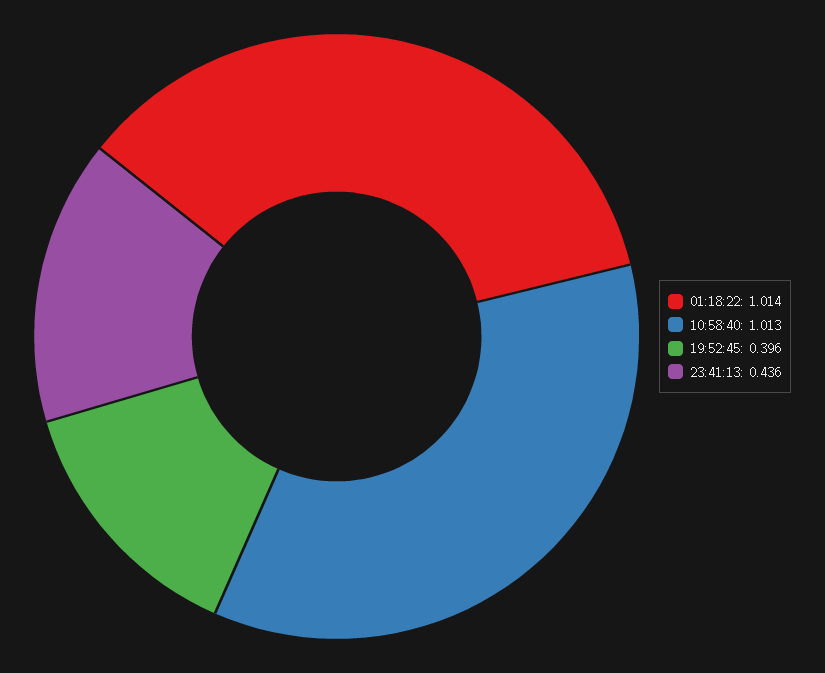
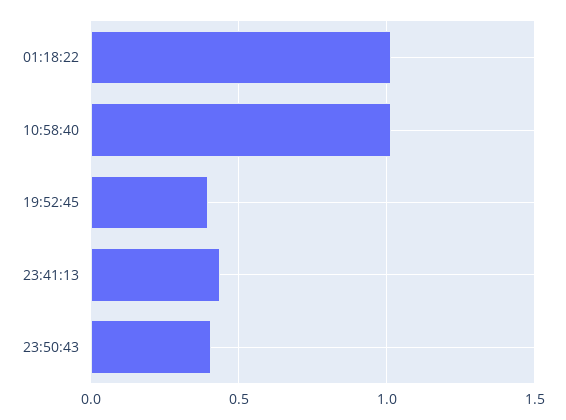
23:50:43: none -> 0.4

